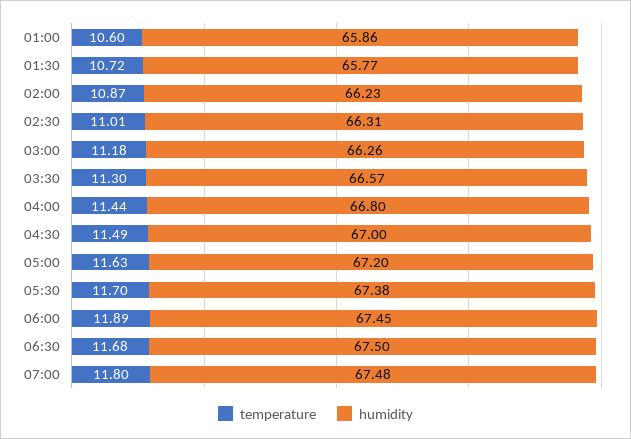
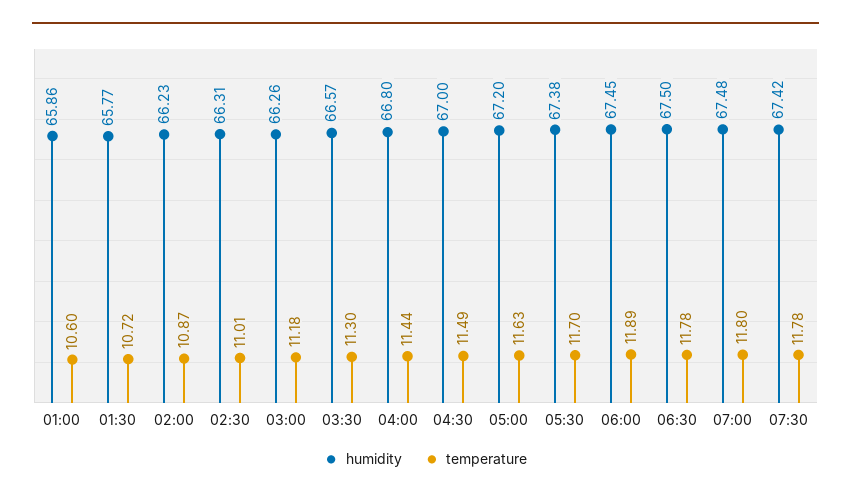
temperature, 06:30: 11.68 -> 11.78
humidity, 07:30: none -> 67.42
temperature, 07:30: none -> 11.78

